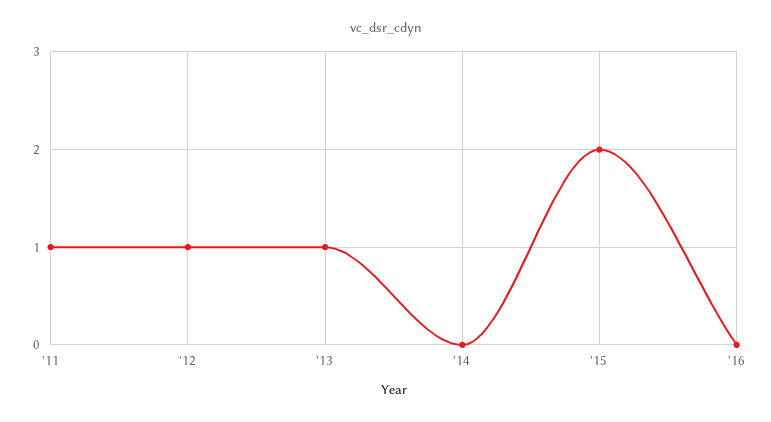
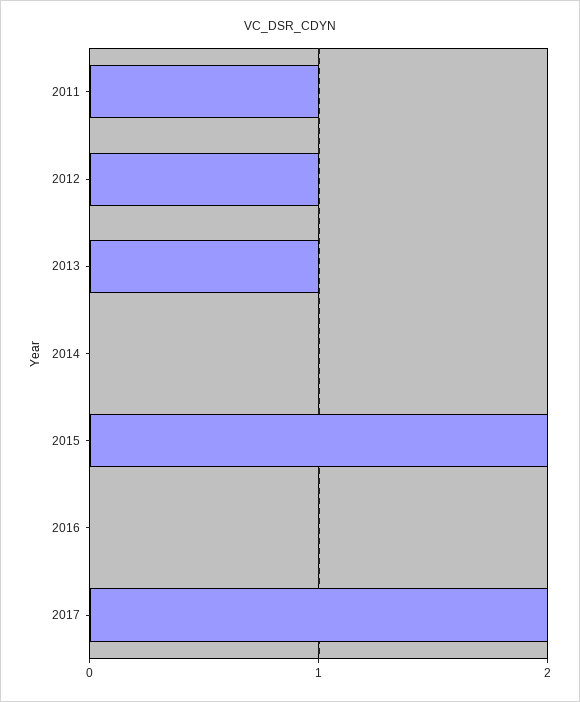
2017: none -> 2

